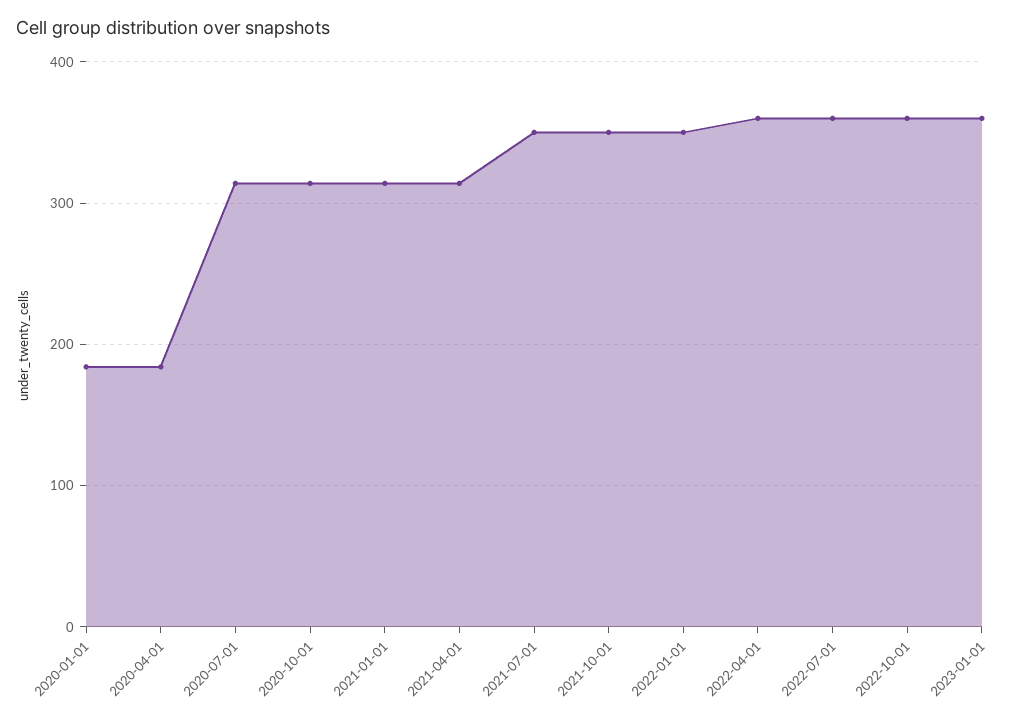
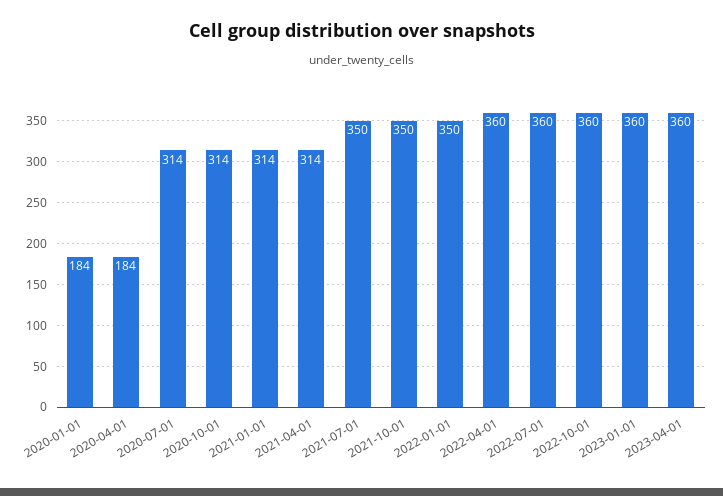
2023-04-01: none -> 360

